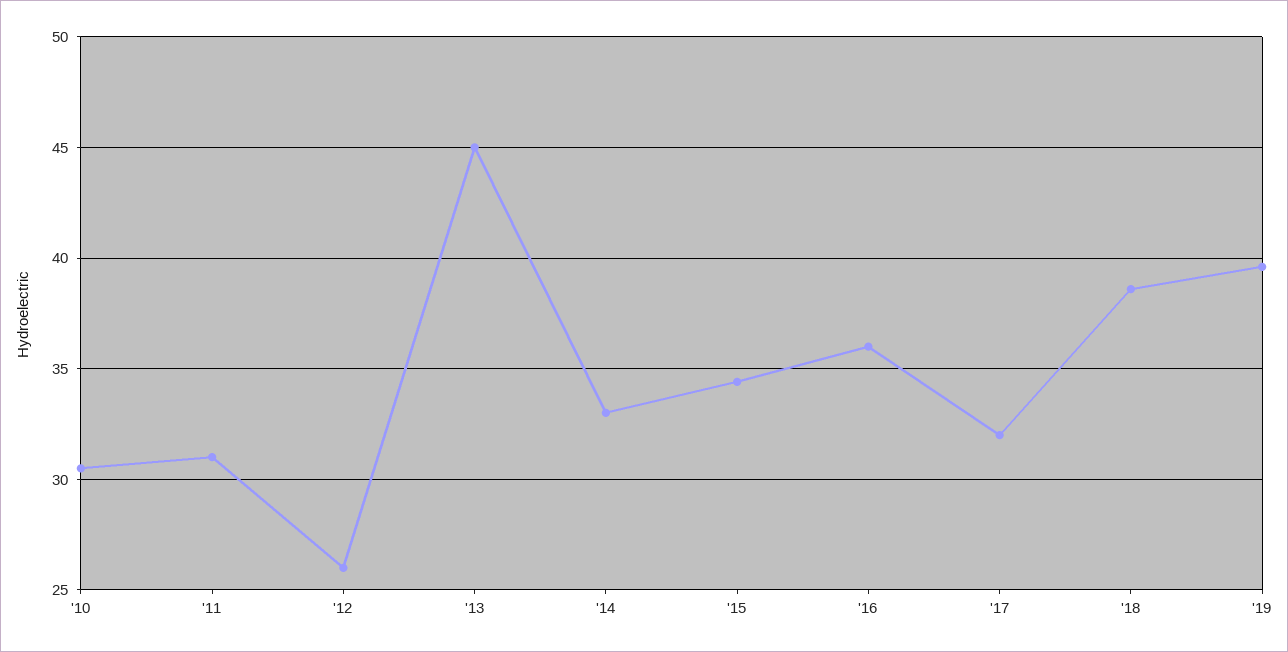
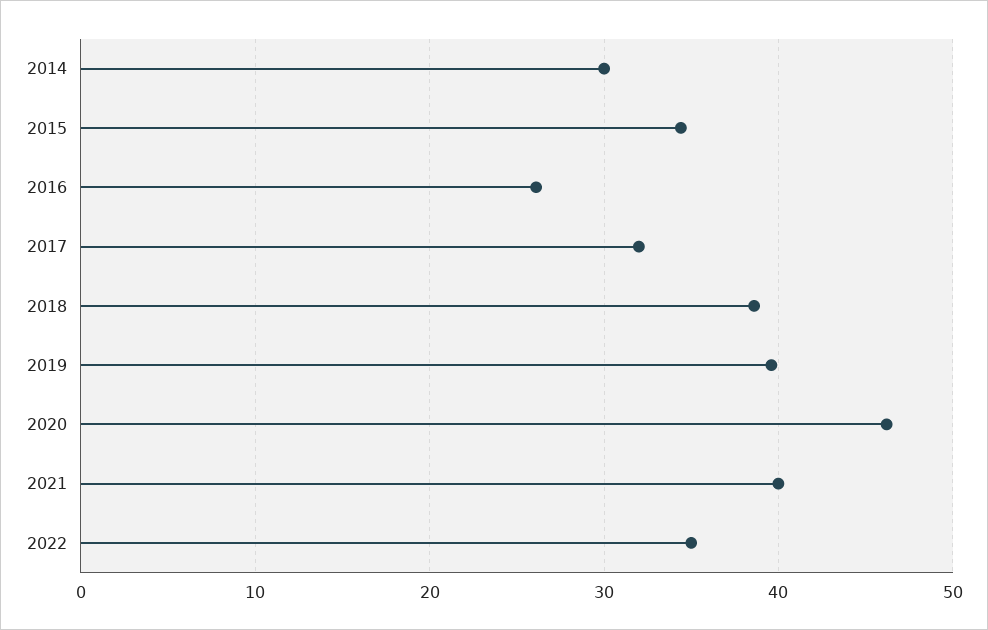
'10: 30.5 -> none
'11: 31 -> none
'12: 26 -> none
'13: 45 -> none
'14: 33 -> 30
'16: 36 -> 26
2020: none -> 46
2021: none -> 40
2022: none -> 35

